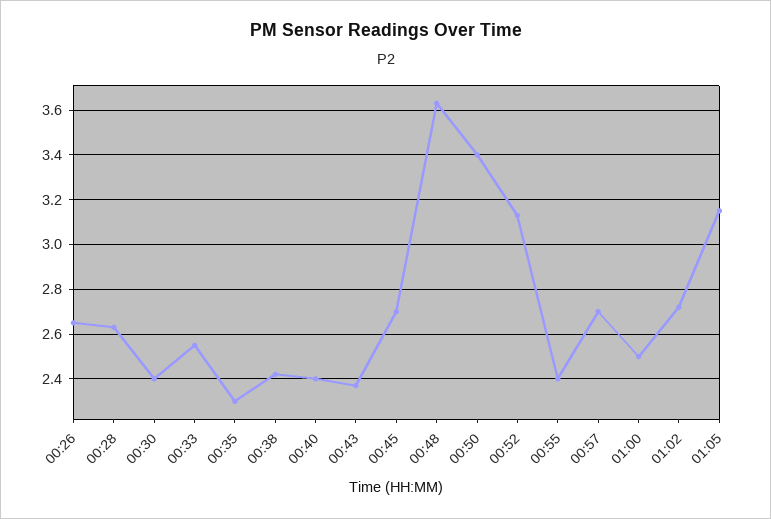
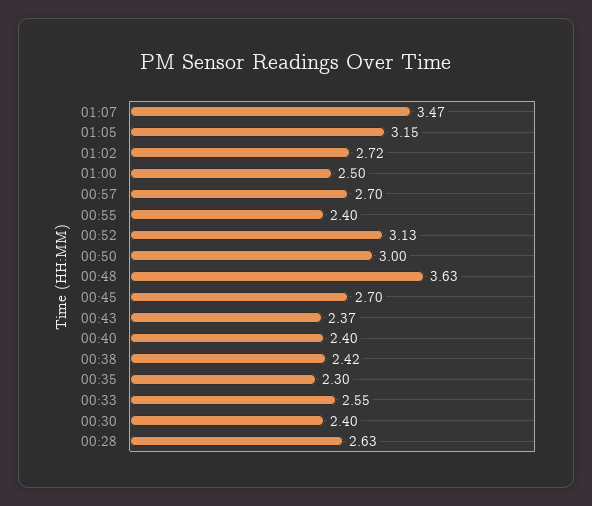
00:26: 2.65 -> none
00:50: 3.4 -> 3
01:07: none -> 3.47

